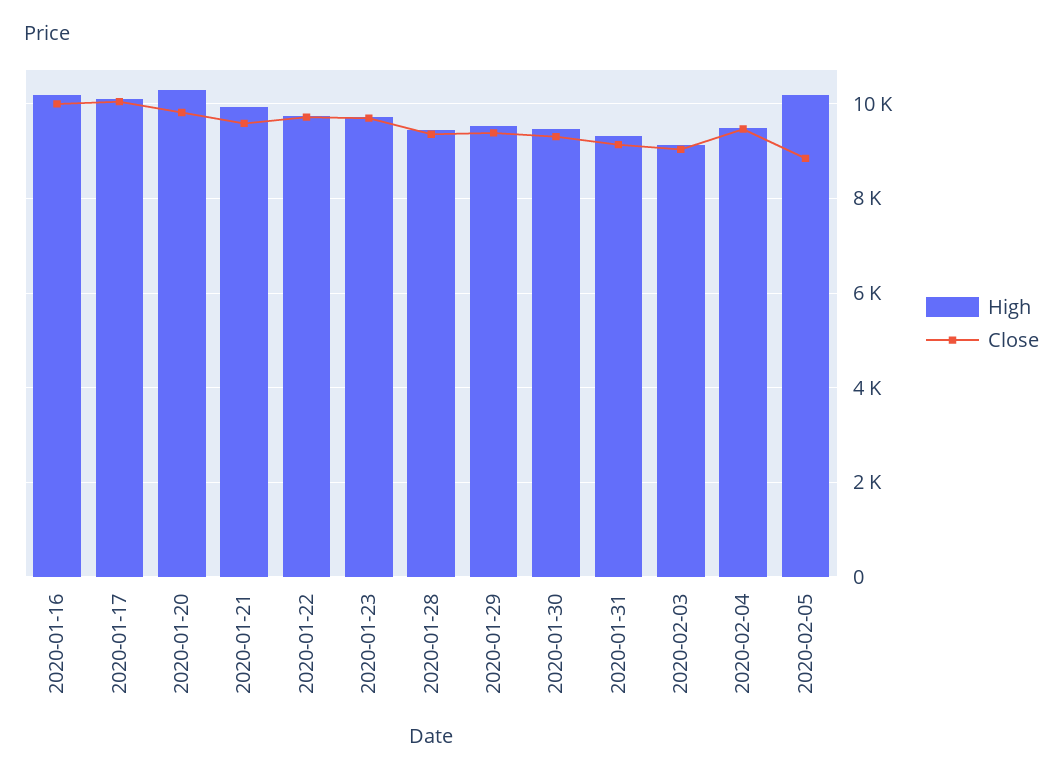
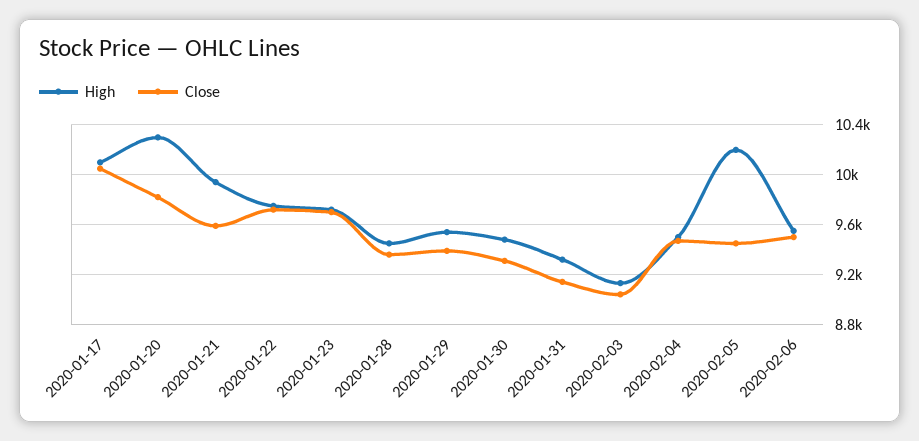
High, 2020-01-16: 10200 -> none
Close, 2020-01-16: 10000 -> none
Close, 2020-02-05: 8800 -> 9450
High, 2020-02-06: none -> 9550
Close, 2020-02-06: none -> 9500

